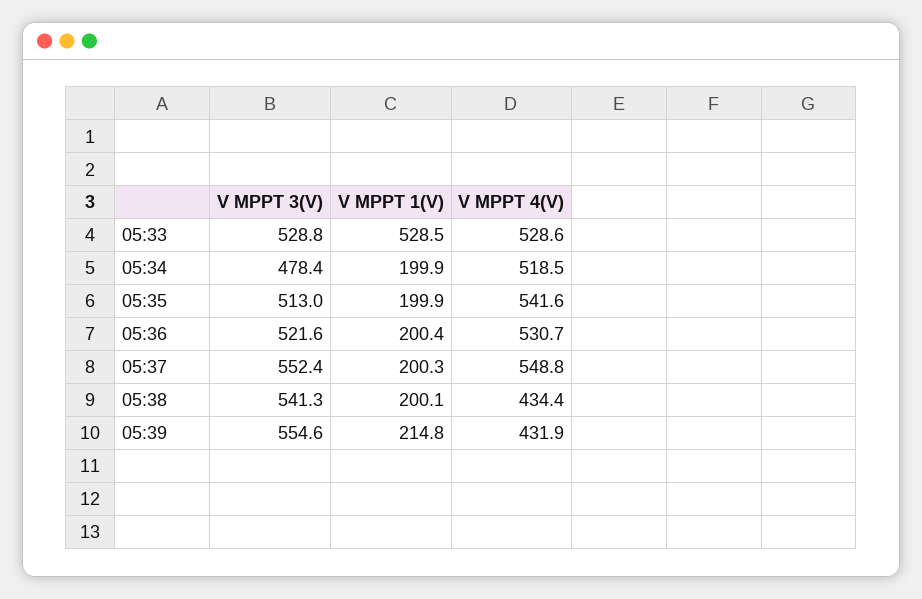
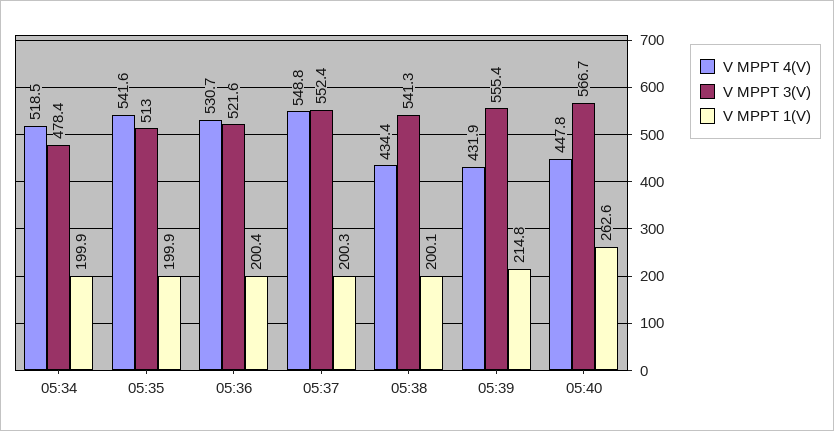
V MPPT 3(V), 05:33: 528.8 -> none
V MPPT 1(V), 05:33: 528.5 -> none
V MPPT 4(V), 05:33: 528.6 -> none
V MPPT 3(V), 05:39: 554.6 -> 555.4
V MPPT 4(V), 05:40: none -> 447.8
V MPPT 3(V), 05:40: none -> 566.7
V MPPT 1(V), 05:40: none -> 262.6

